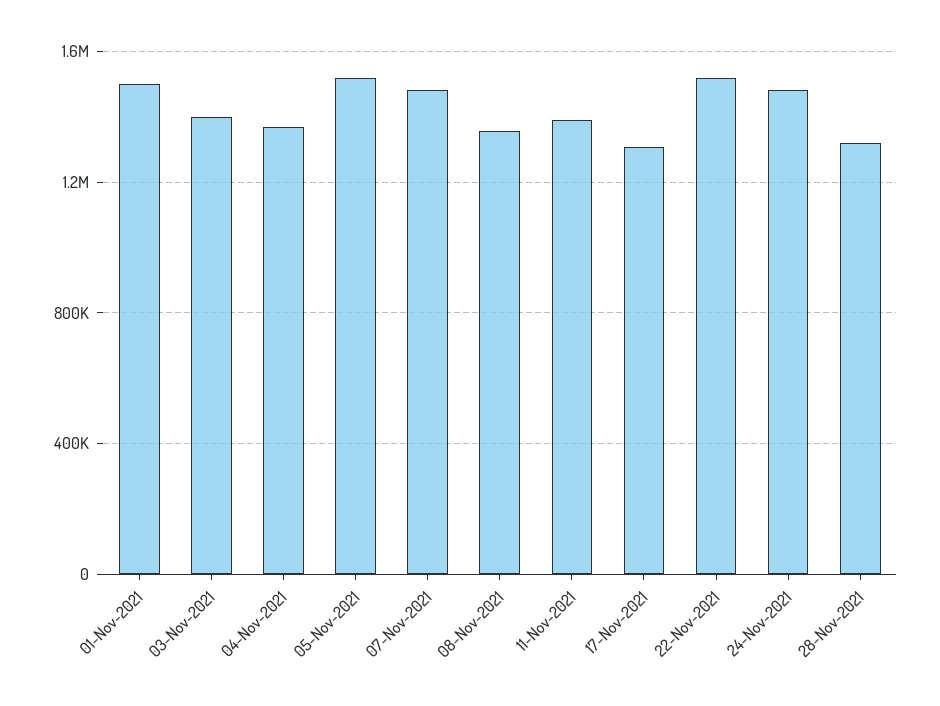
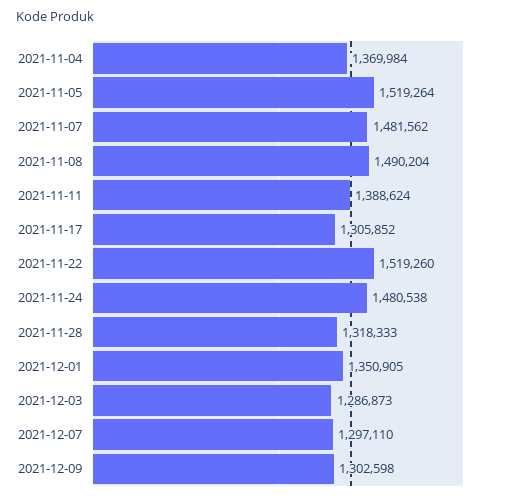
01-Nov-2021: 1500000 -> none
03-Nov-2021: 1400000 -> none
08-Nov-2021: 1350000 -> 1490204
2021-12-01: none -> 1350905
2021-12-03: none -> 1286873
2021-12-07: none -> 1297110
2021-12-09: none -> 1302598

